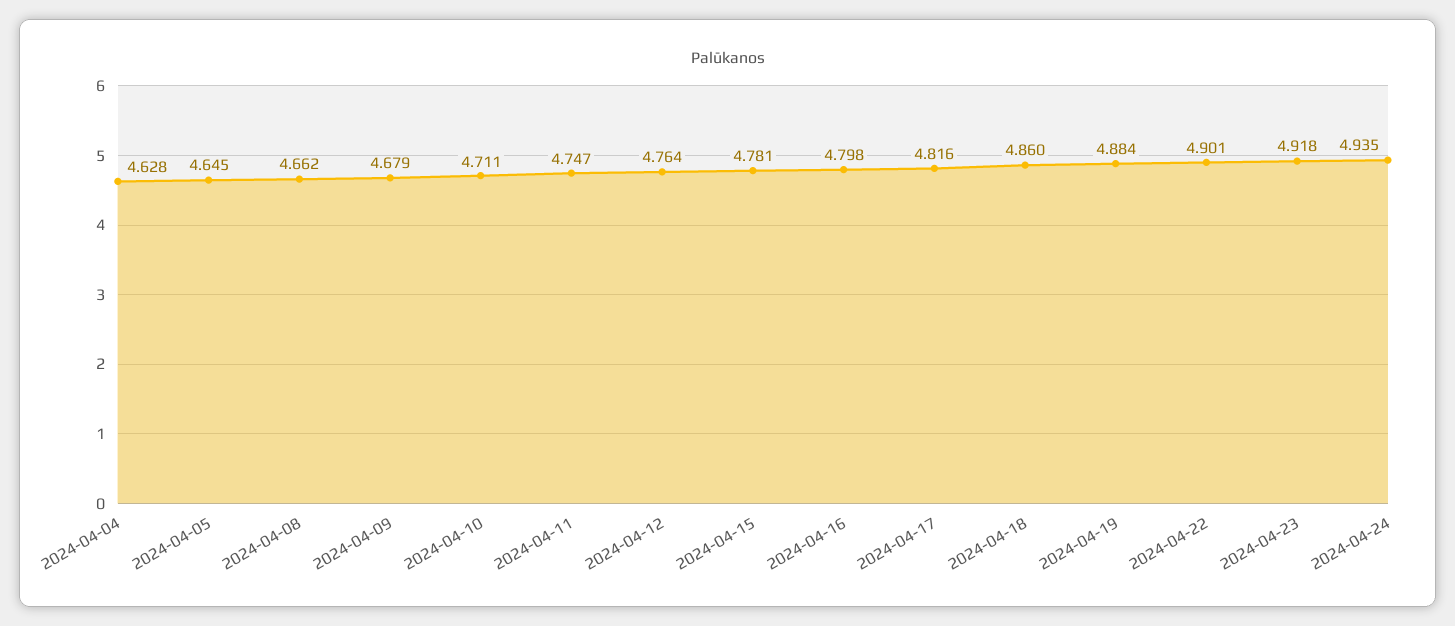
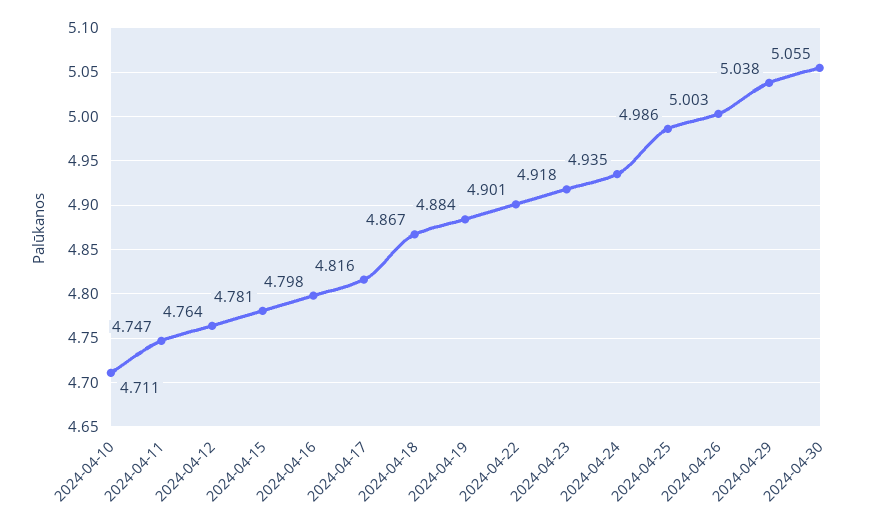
2024-04-04: 4.628 -> none
2024-04-05: 4.645 -> none
2024-04-08: 4.662 -> none
2024-04-09: 4.679 -> none
2024-04-18: 4.86 -> 4.867
2024-04-25: none -> 4.986
2024-04-26: none -> 5.003
2024-04-29: none -> 5.038
2024-04-30: none -> 5.055

